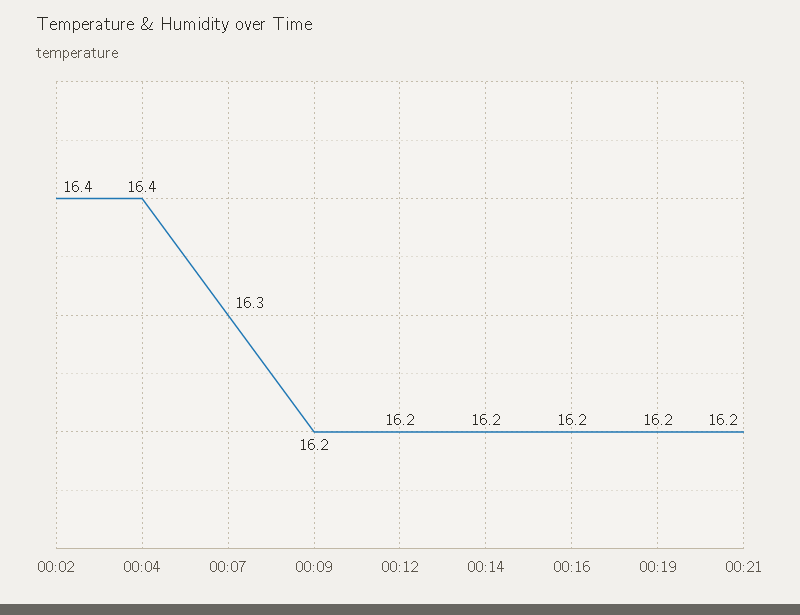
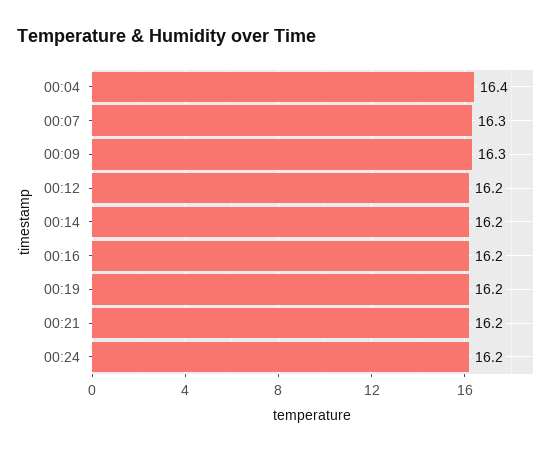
00:02: 16.4 -> none
00:09: 16.2 -> 16.3
00:24: none -> 16.2

